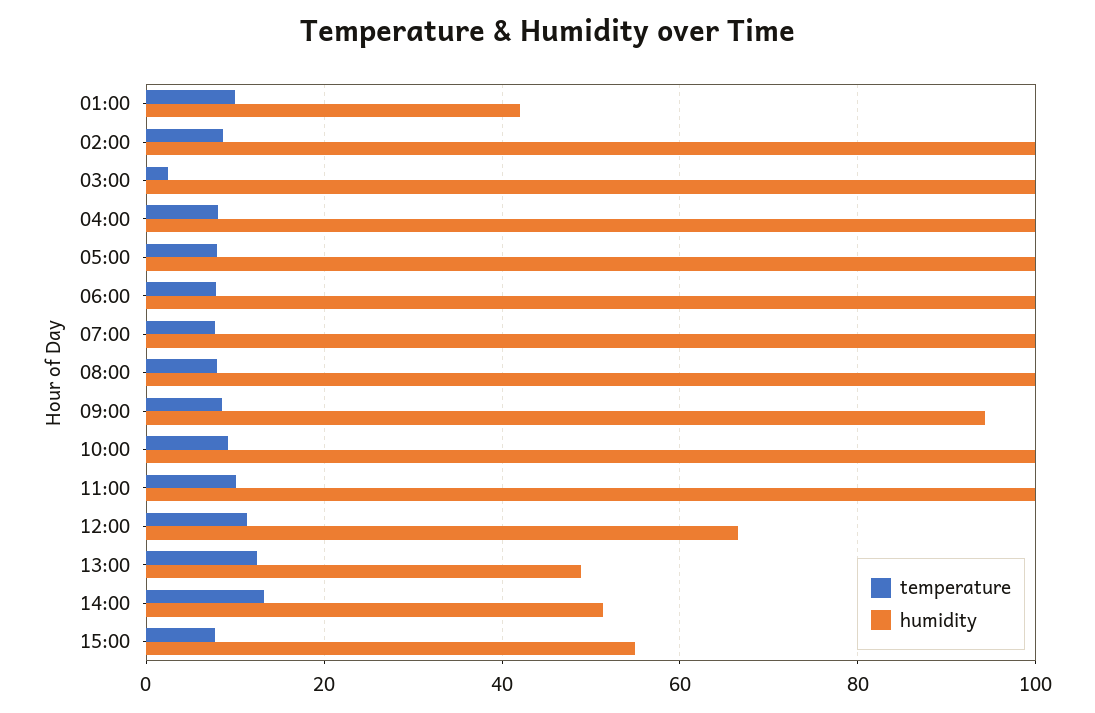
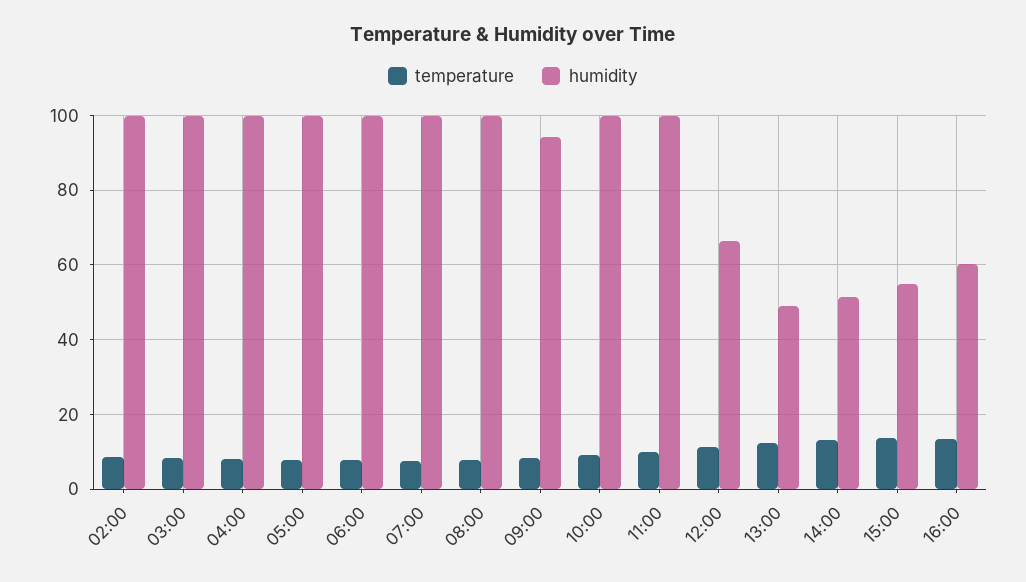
temperature, 01:00: 10 -> none
humidity, 01:00: 42 -> none
temperature, 03:00: 2 -> 8
temperature, 15:00: 8 -> 14
temperature, 16:00: none -> 14
humidity, 16:00: none -> 60

